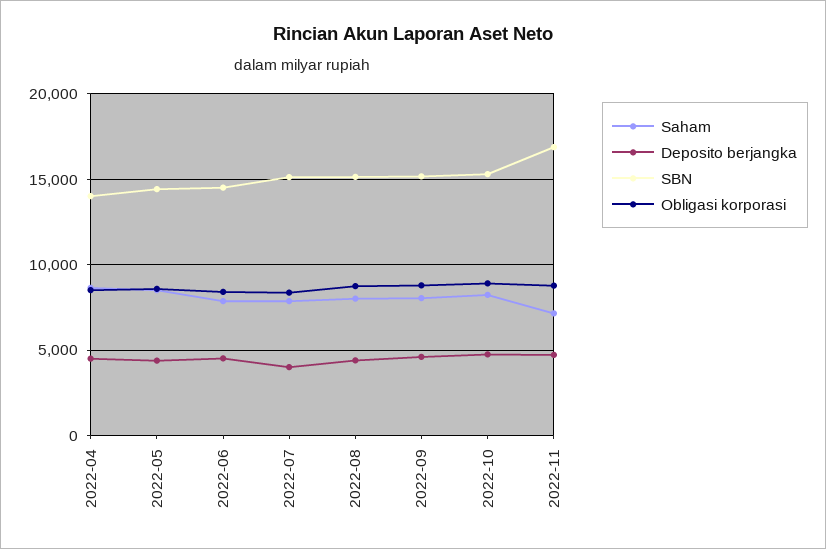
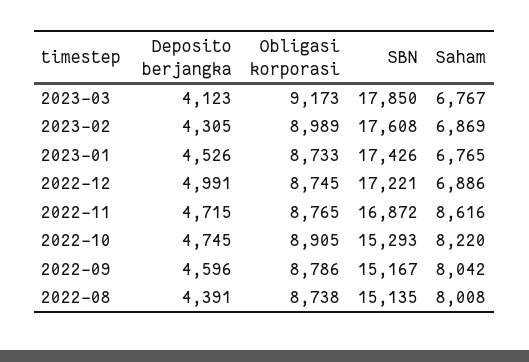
Saham, 2022-04: 8500 -> none
Deposito berjangka, 2022-04: 4500 -> none
SBN, 2022-04: 14000 -> none
Obligasi korporasi, 2022-04: 8500 -> none
Saham, 2022-05: 8500 -> none
Deposito berjangka, 2022-05: 4500 -> none
SBN, 2022-05: 14500 -> none
Obligasi korporasi, 2022-05: 8500 -> none
Saham, 2022-06: 8000 -> none
Deposito berjangka, 2022-06: 4500 -> none
SBN, 2022-06: 14500 -> none
Obligasi korporasi, 2022-06: 8500 -> none
Saham, 2022-07: 8000 -> none
Deposito berjangka, 2022-07: 4000 -> none
SBN, 2022-07: 15000 -> none
Obligasi korporasi, 2022-07: 8500 -> none
Saham, 2022-11: 7000 -> 8616
Deposito berjangka, 2023-03: none -> 4123
Obligasi korporasi, 2023-03: none -> 9173
SBN, 2023-03: none -> 17850
Saham, 2023-03: none -> 6767
Deposito berjangka, 2023-02: none -> 4305
Obligasi korporasi, 2023-02: none -> 8989
SBN, 2023-02: none -> 17608
Saham, 2023-02: none -> 6869
Deposito berjangka, 2023-01: none -> 4526
Obligasi korporasi, 2023-01: none -> 8733
SBN, 2023-01: none -> 17426
Saham, 2023-01: none -> 6765
Deposito berjangka, 2022-12: none -> 4991
Obligasi korporasi, 2022-12: none -> 8745
SBN, 2022-12: none -> 17221
Saham, 2022-12: none -> 6886

